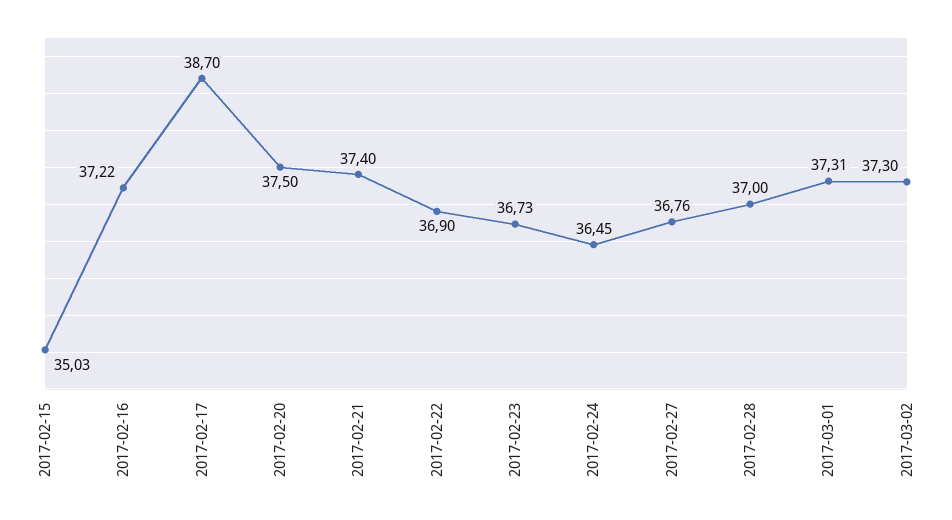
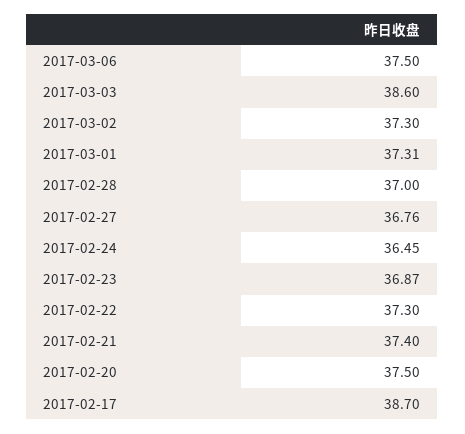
2017-02-15: 35.03 -> none
2017-02-16: 37.22 -> none
2017-02-22: 36.9 -> 37.3
2017-02-23: 36.73 -> 36.87
2017-03-06: none -> 37.5
2017-03-03: none -> 38.6

